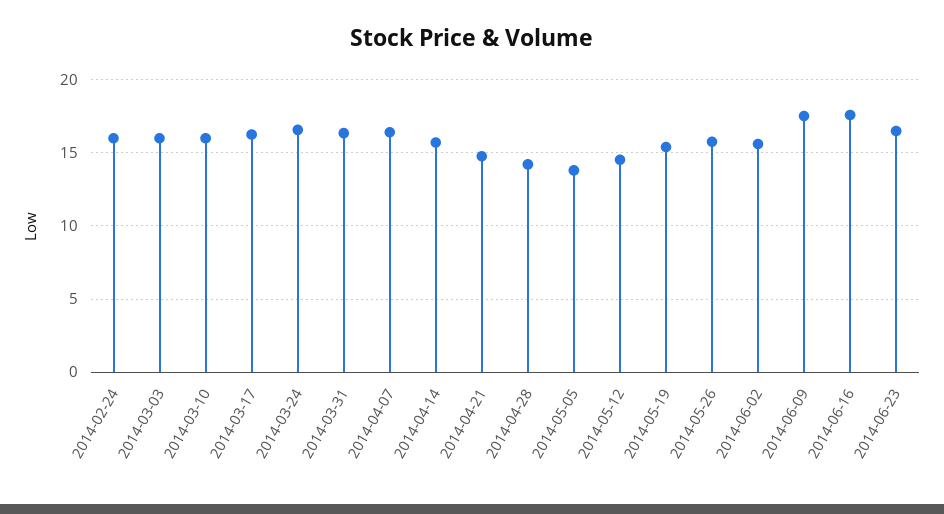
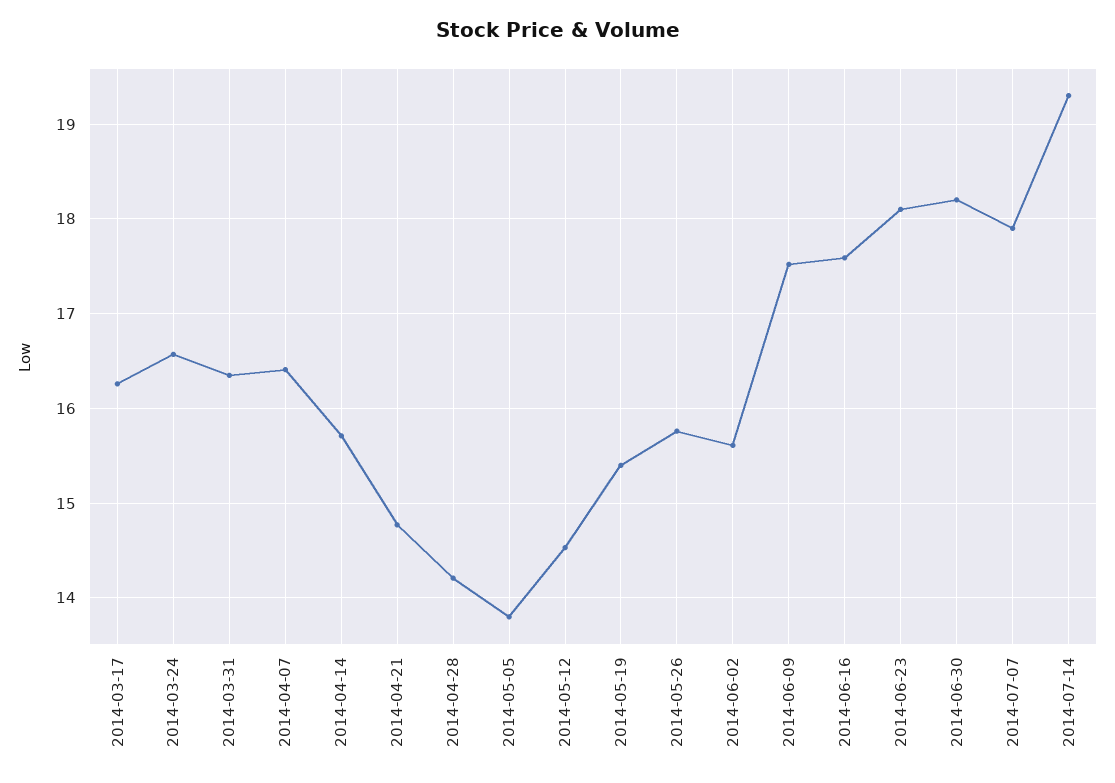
2014-02-24: 16 -> none
2014-03-03: 16 -> none
2014-03-10: 16 -> none
2014-06-23: 16.5 -> 18.1
2014-06-30: none -> 18.2
2014-07-07: none -> 17.9
2014-07-14: none -> 19.3

